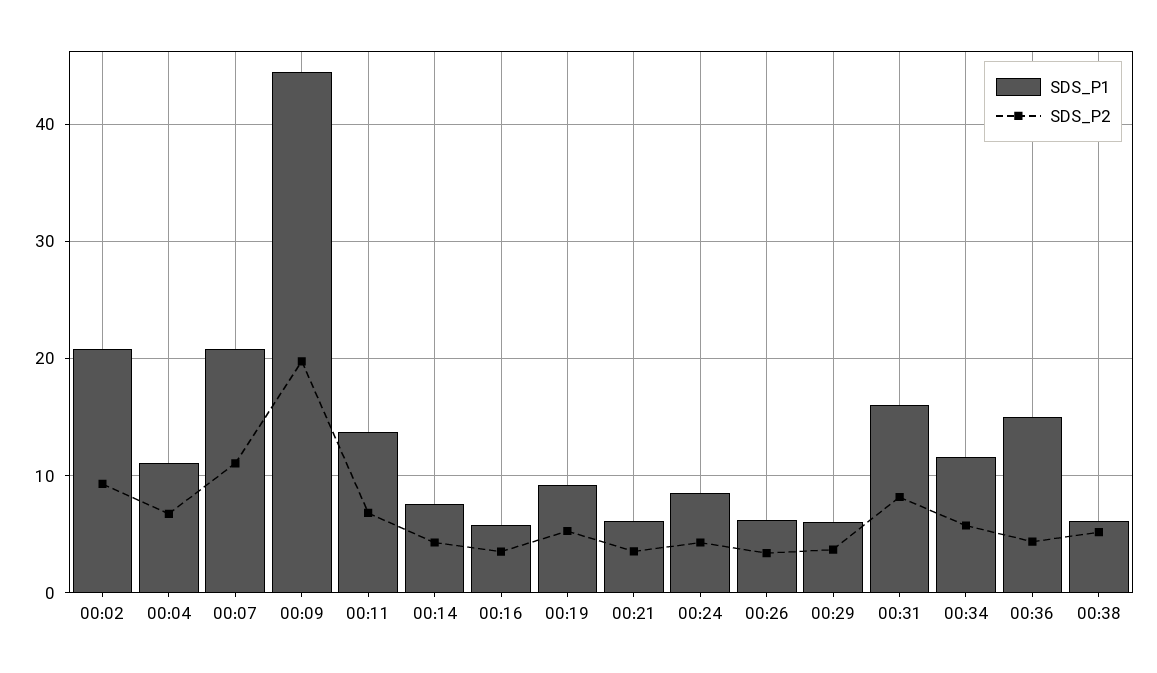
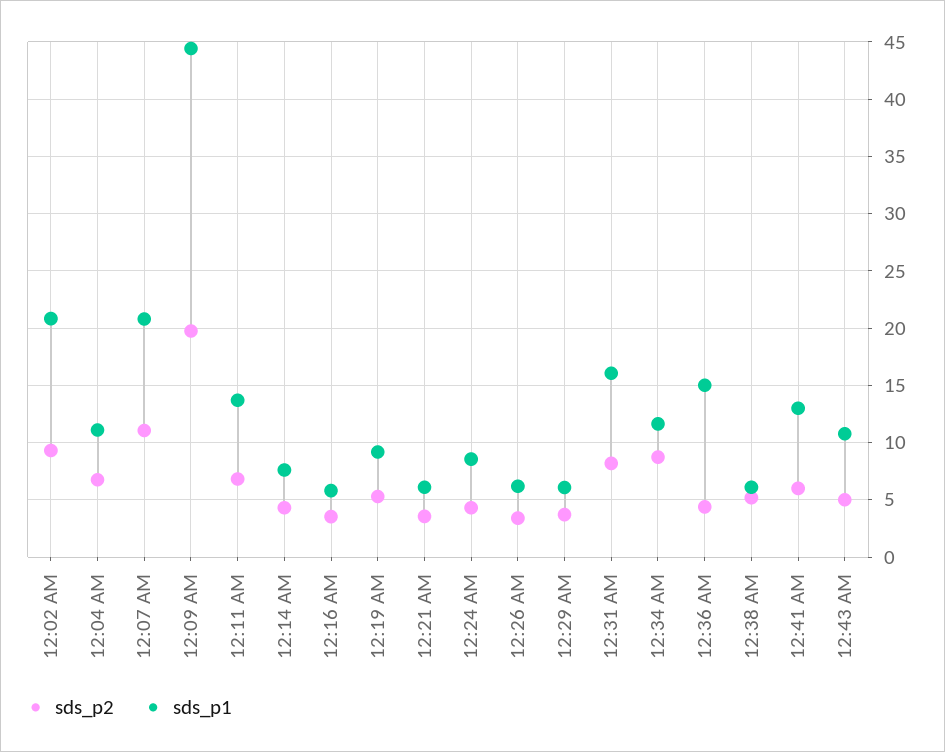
SDS_P2, 00:34: 6 -> 9
SDS_P2, 12:41 AM: none -> 6
SDS_P1, 12:41 AM: none -> 13
SDS_P2, 12:43 AM: none -> 5
SDS_P1, 12:43 AM: none -> 11

